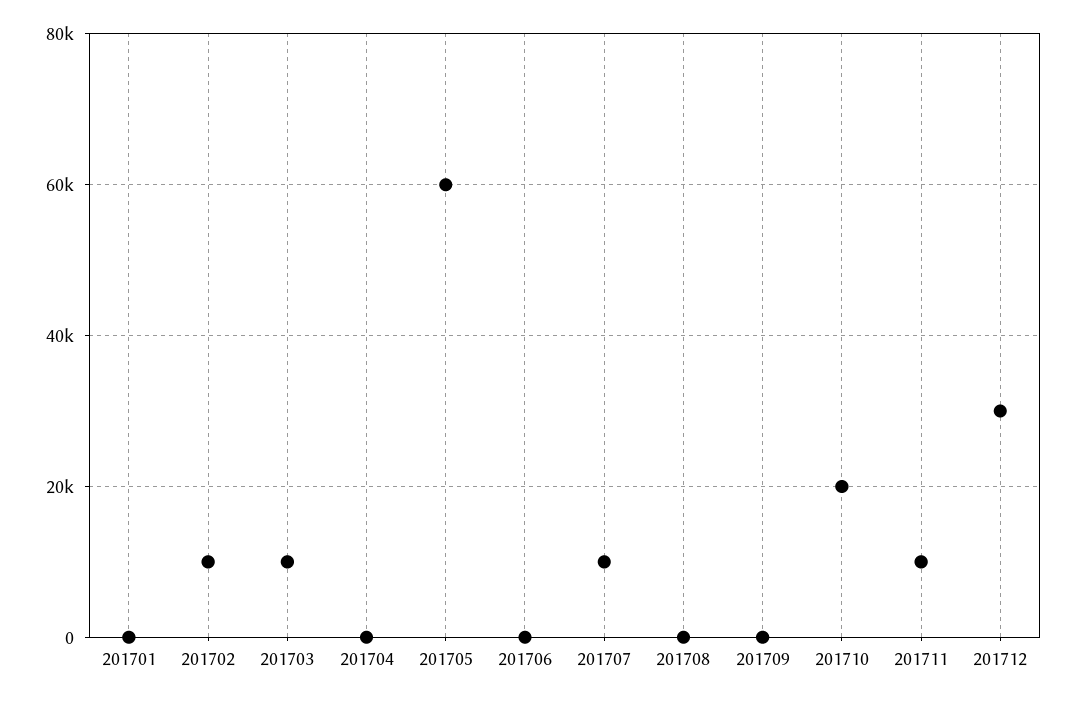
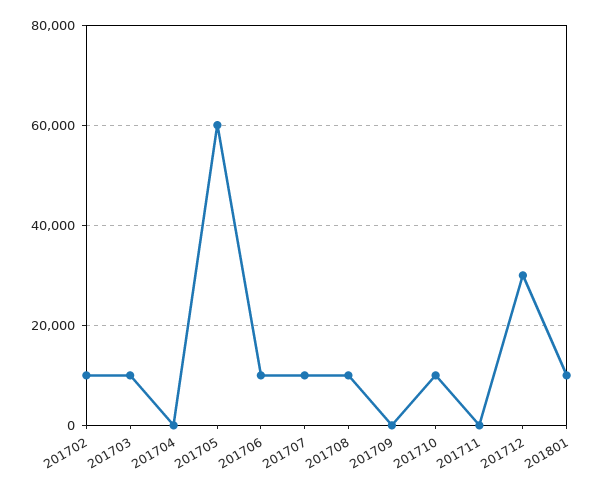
201701: 0 -> none
201706: 0 -> 10000
201708: 0 -> 10000
201710: 20000 -> 10000
201711: 10000 -> 0
201801: none -> 10000

